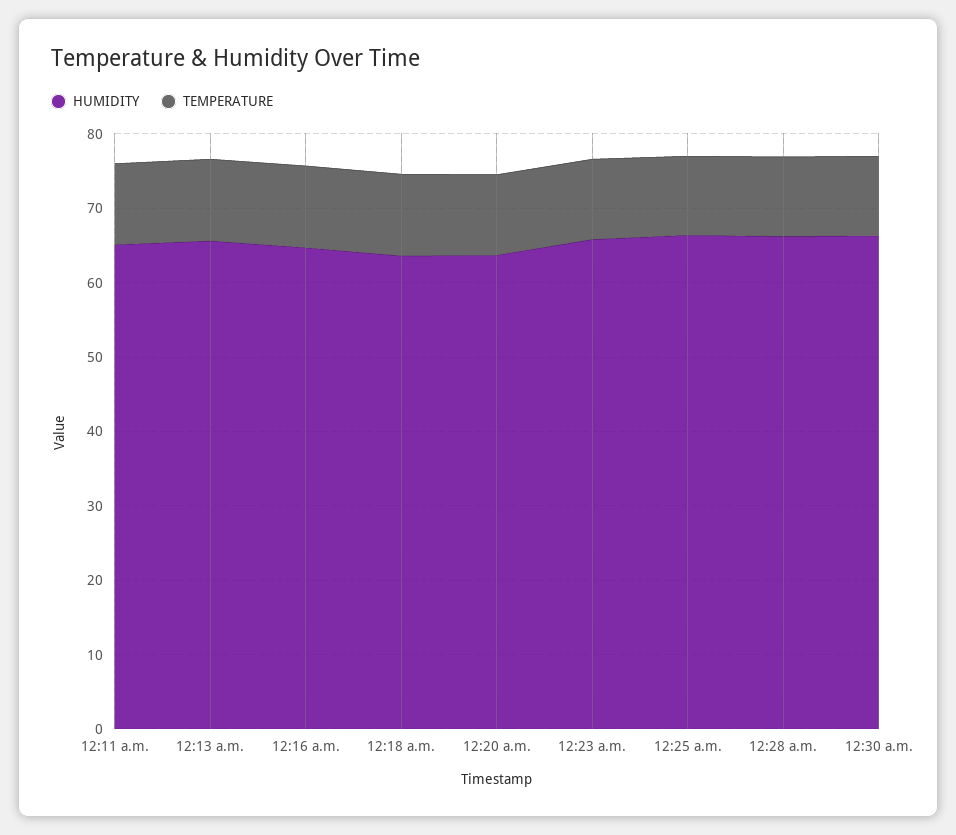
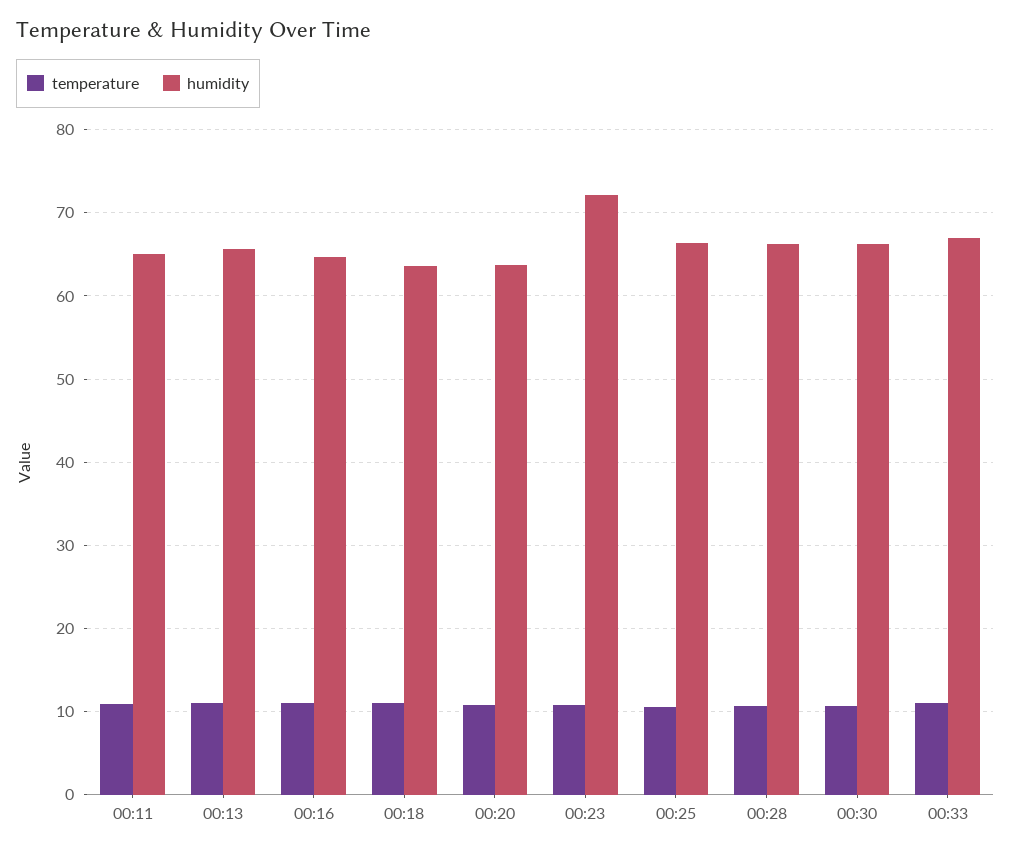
HUMIDITY, 12:23 a.m.: 66 -> 72
TEMPERATURE, 00:33: none -> 11
HUMIDITY, 00:33: none -> 67

